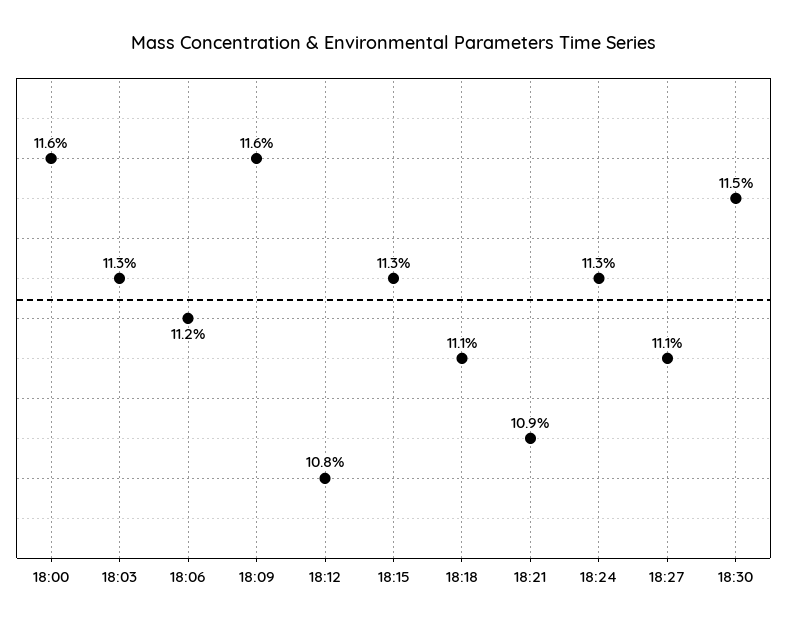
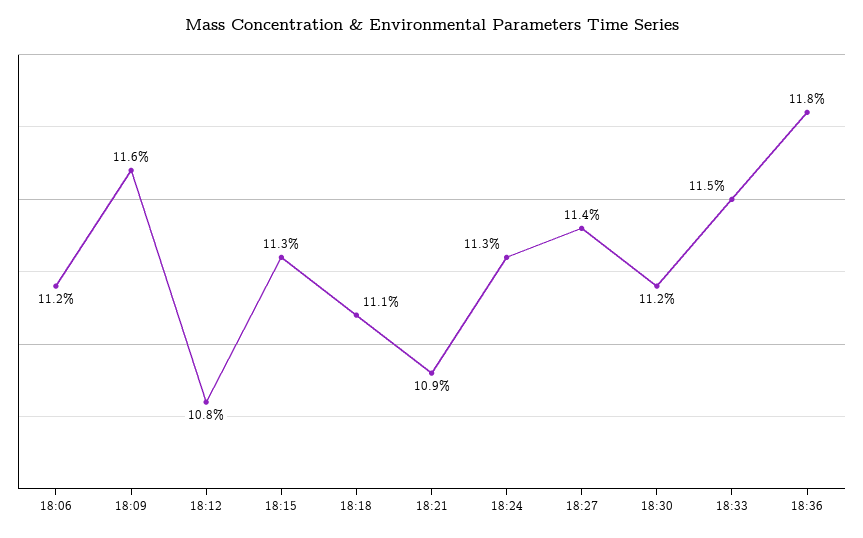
18:00: 11.6 -> none
18:03: 11.3 -> none
18:27: 11.1 -> 11.4
18:30: 11.5 -> 11.2
18:33: none -> 11.5
18:36: none -> 11.8

